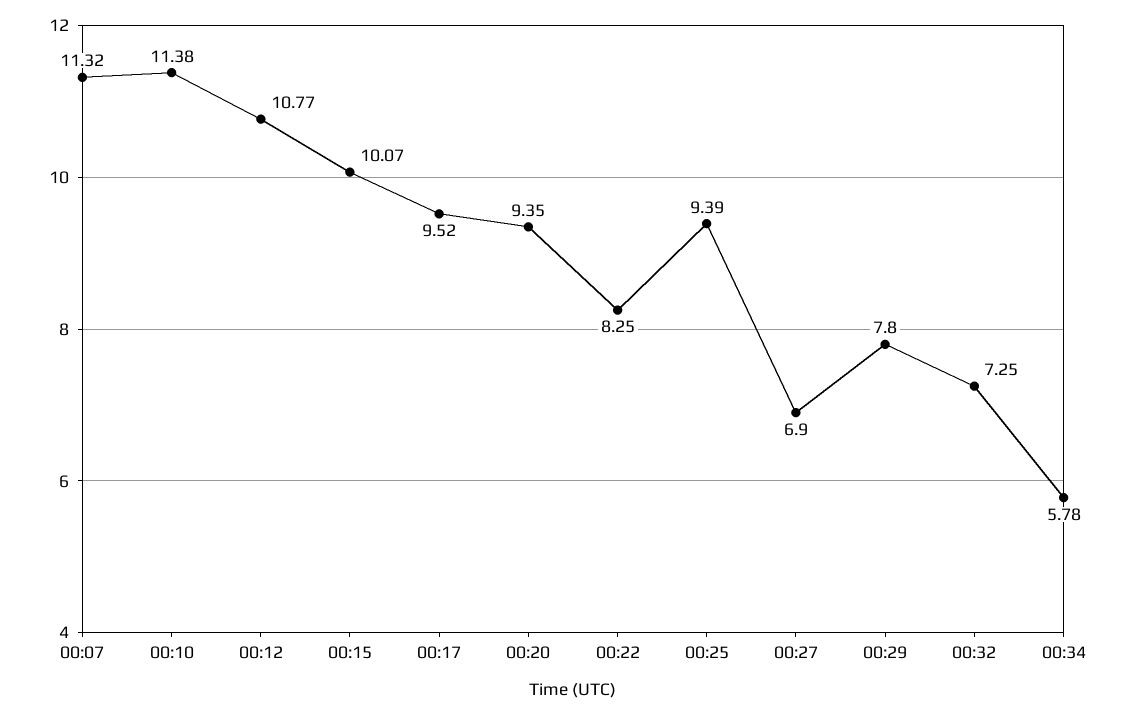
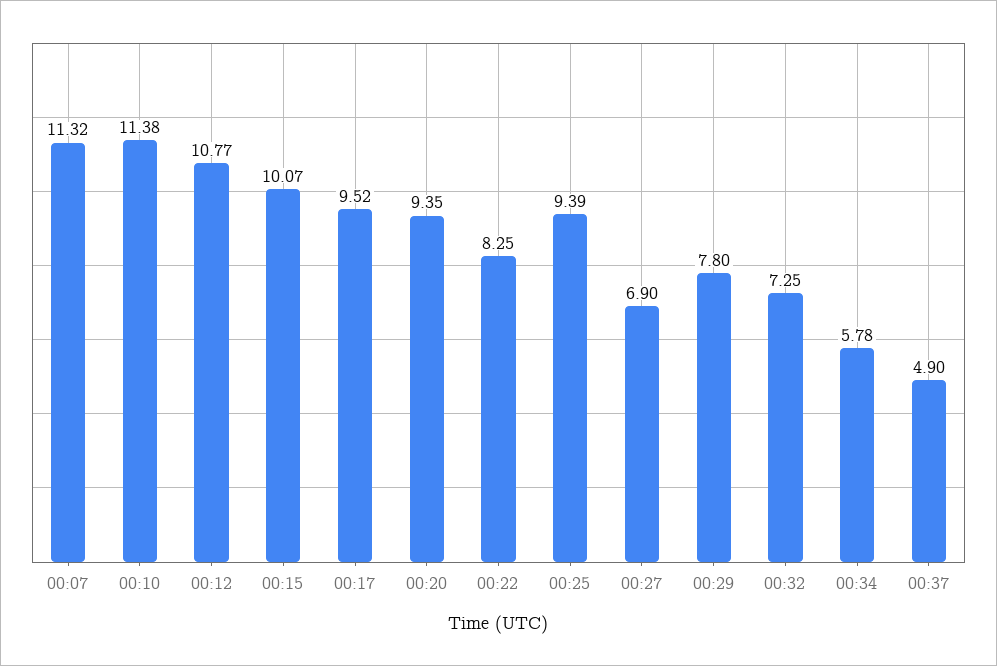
00:37: none -> 4.9

